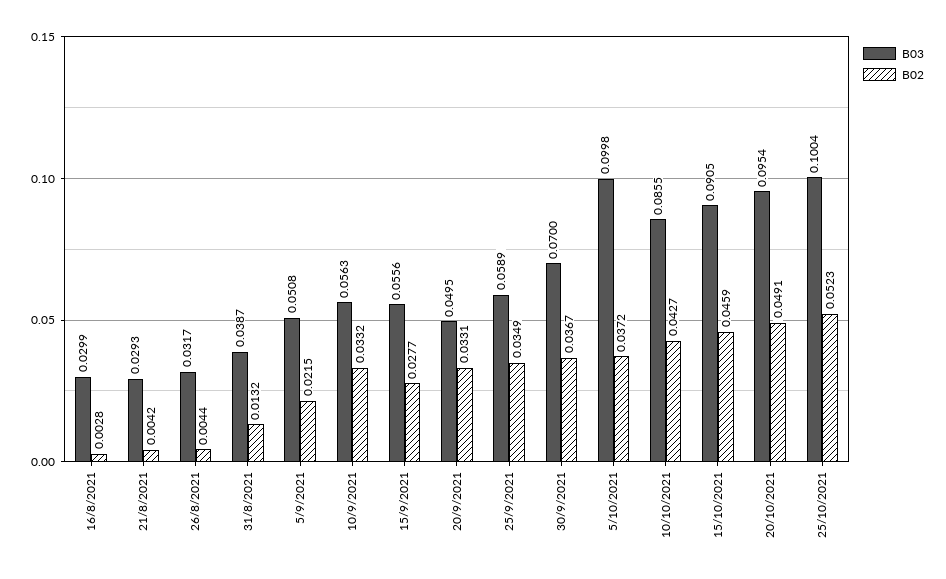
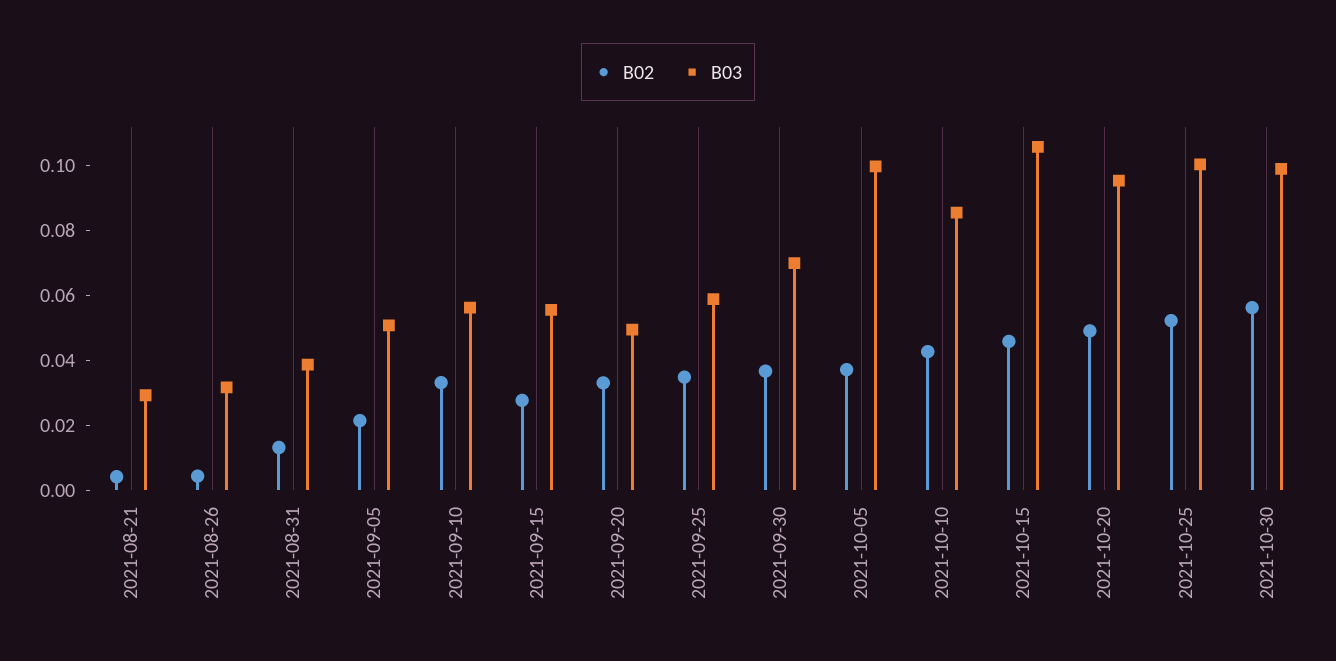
B03, 16/8/2021: 0.0299 -> none
B02, 16/8/2021: 0.0028 -> none
B03, 15/10/2021: 0.0905 -> 0.105
B02, 2021-10-30: none -> 0.055
B03, 2021-10-30: none -> 0.1

